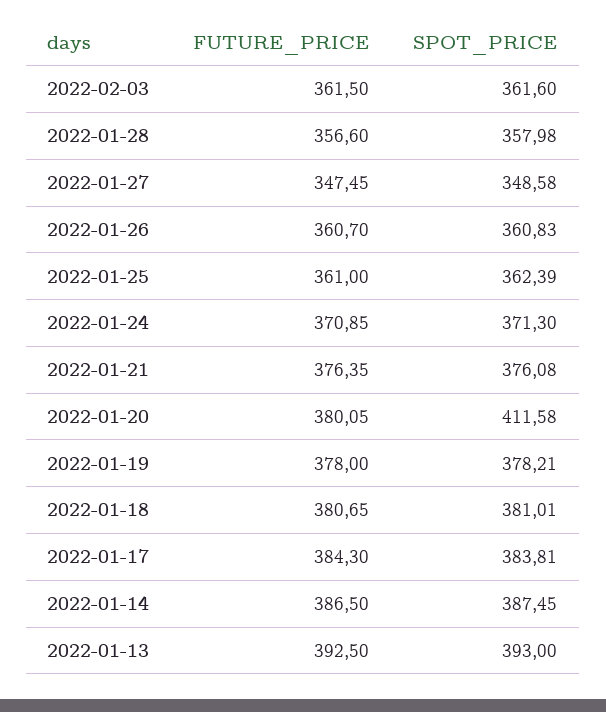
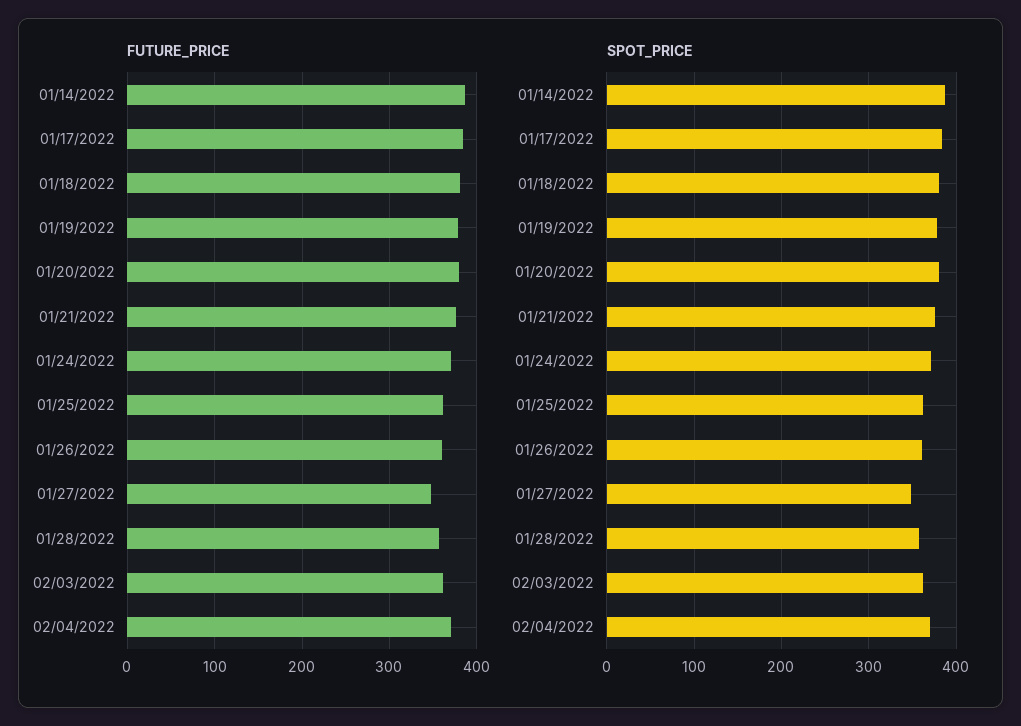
SPOT_PRICE, 2022-01-20: 411.58 -> 380
FUTURE_PRICE, 2022-01-13: 392.5 -> none
SPOT_PRICE, 2022-01-13: 393 -> none
FUTURE_PRICE, 02/04/2022: none -> 370
SPOT_PRICE, 02/04/2022: none -> 370

